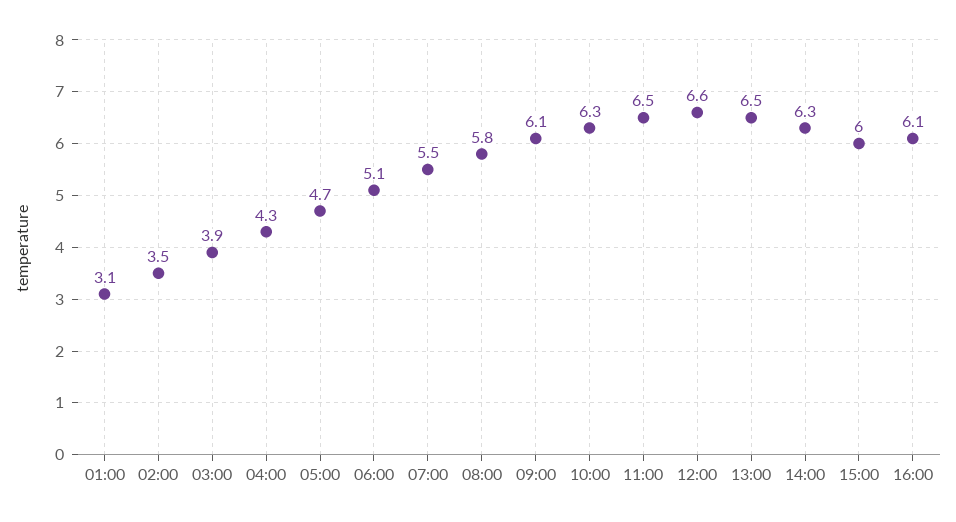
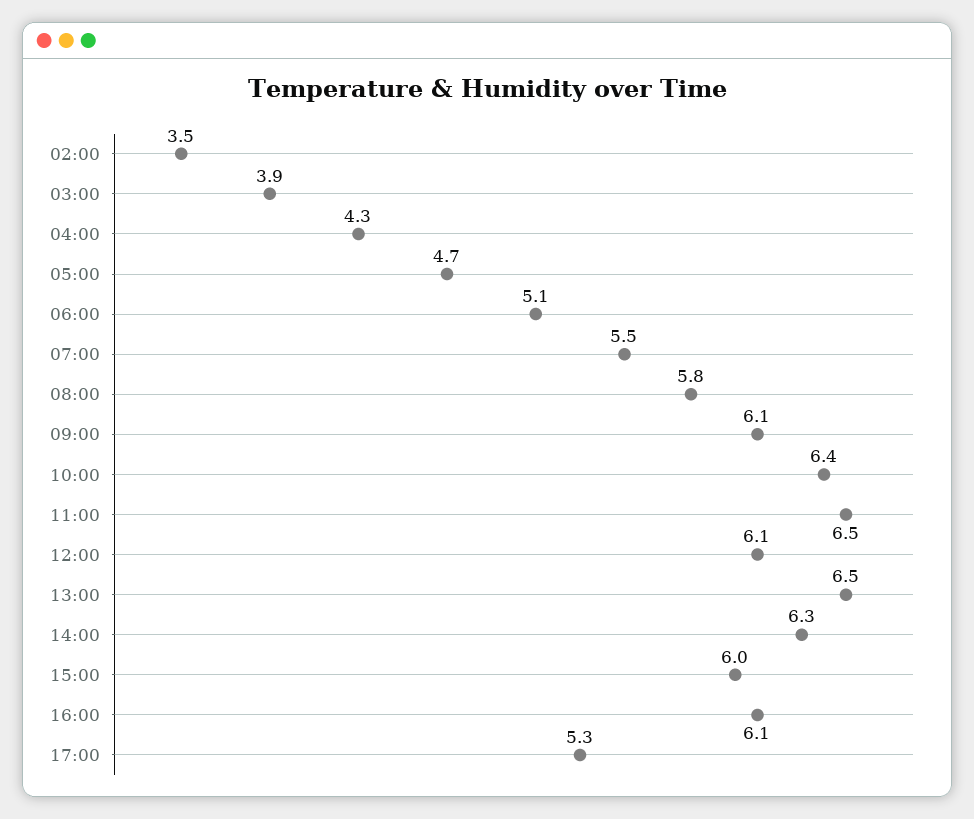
01:00: 3.1 -> none
10:00: 6.3 -> 6.4
12:00: 6.6 -> 6.1
17:00: none -> 5.3

